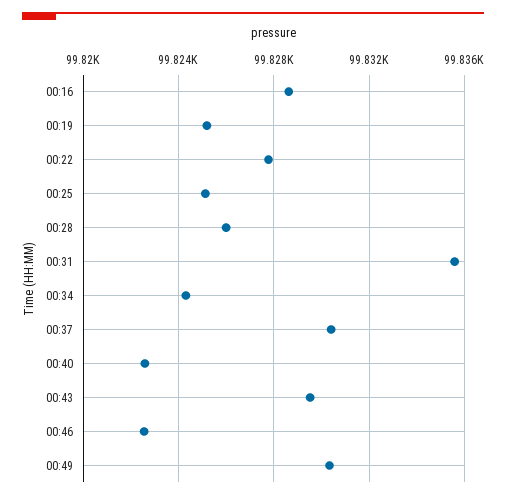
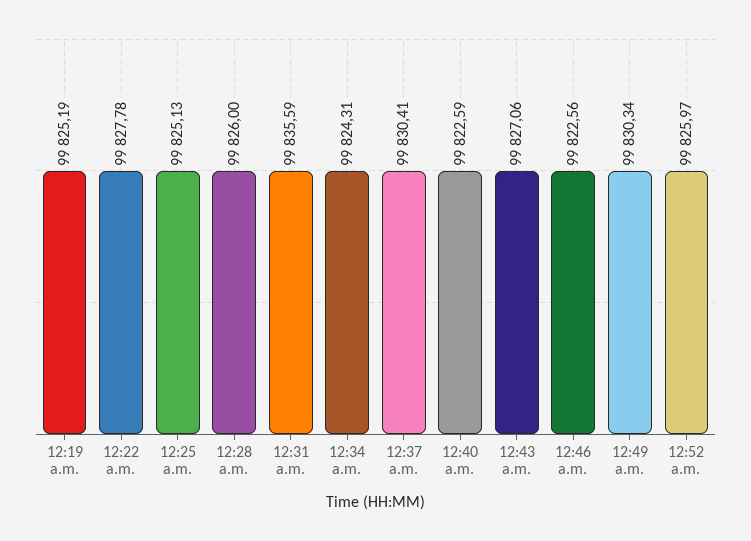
00:16: 99828.5 -> none
00:43: 99829.5 -> 99827.06
12:52 a.m.: none -> 99825.97

